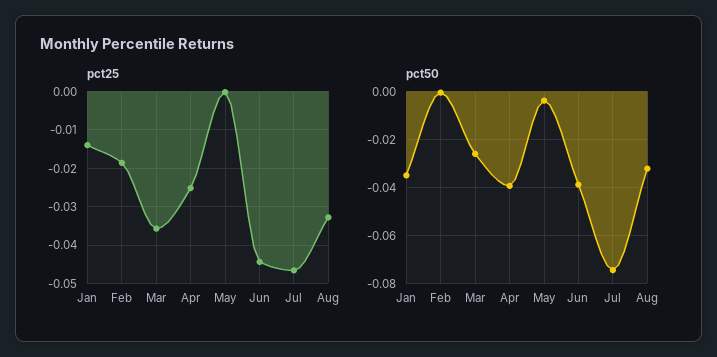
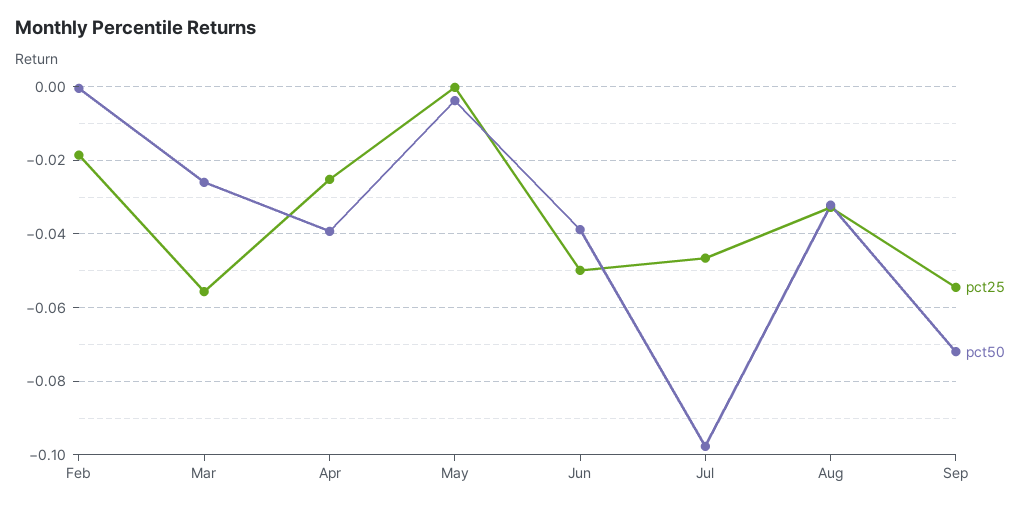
pct25, Jan: -0.014 -> none
pct25, Mar: -0.036 -> -0.056
pct25, Jun: -0.044 -> -0.05
pct50, Jan: -0.035 -> none
pct50, Jul: -0.075 -> -0.098
pct25, Sep: none -> -0.054
pct50, Sep: none -> -0.072

